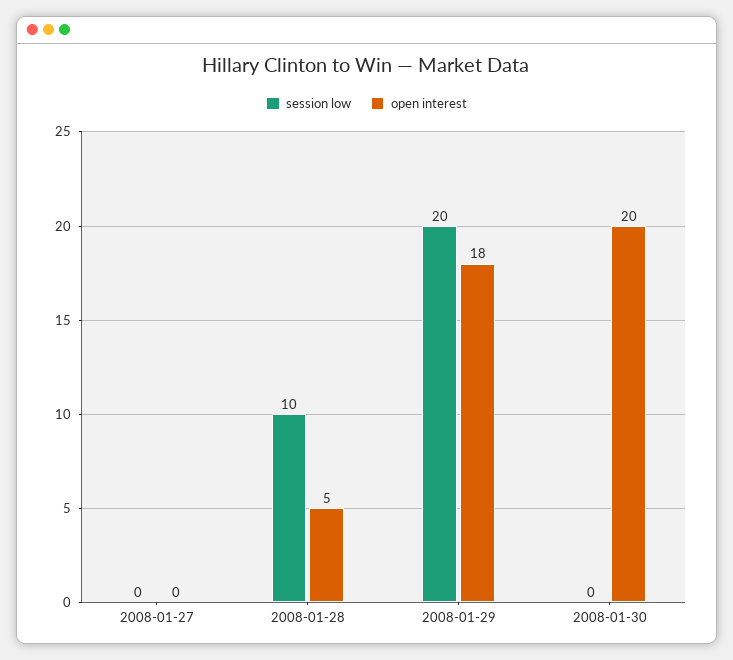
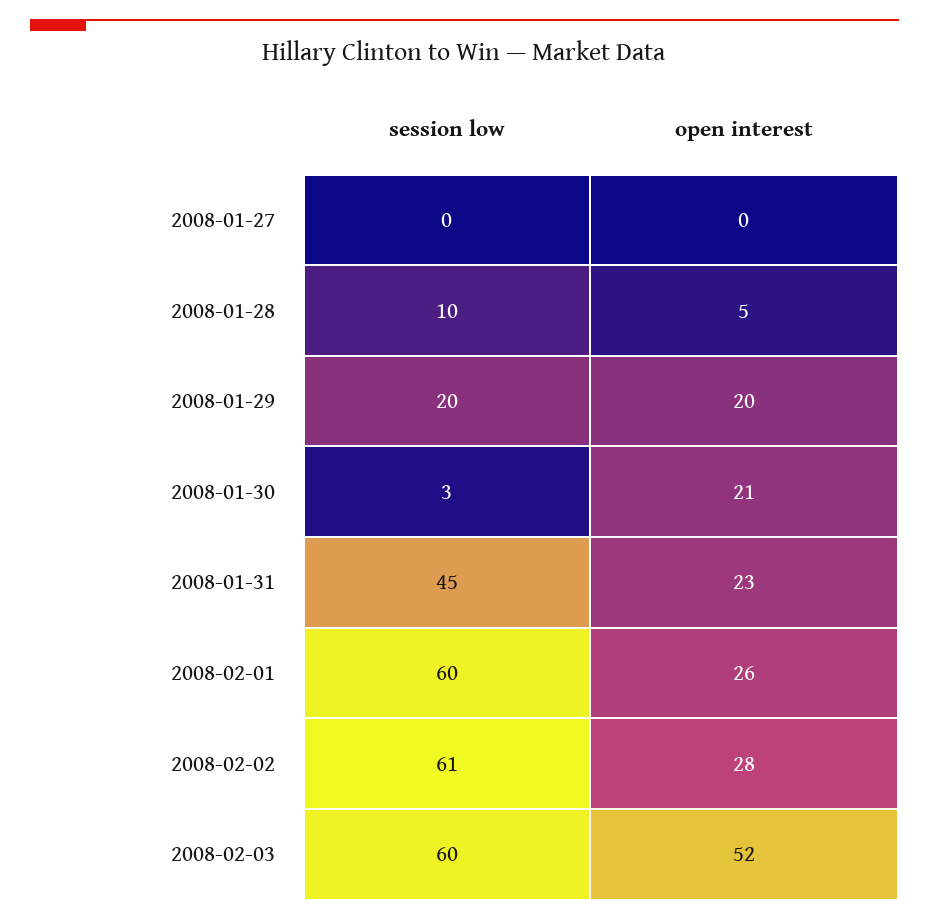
open interest, 2008-01-29: 18 -> 20
session low, 2008-01-30: 0 -> 3
open interest, 2008-01-30: 20 -> 21
session low, 2008-01-31: none -> 45
open interest, 2008-01-31: none -> 23
session low, 2008-02-01: none -> 60
open interest, 2008-02-01: none -> 26
session low, 2008-02-02: none -> 61
open interest, 2008-02-02: none -> 28
session low, 2008-02-03: none -> 60
open interest, 2008-02-03: none -> 52

